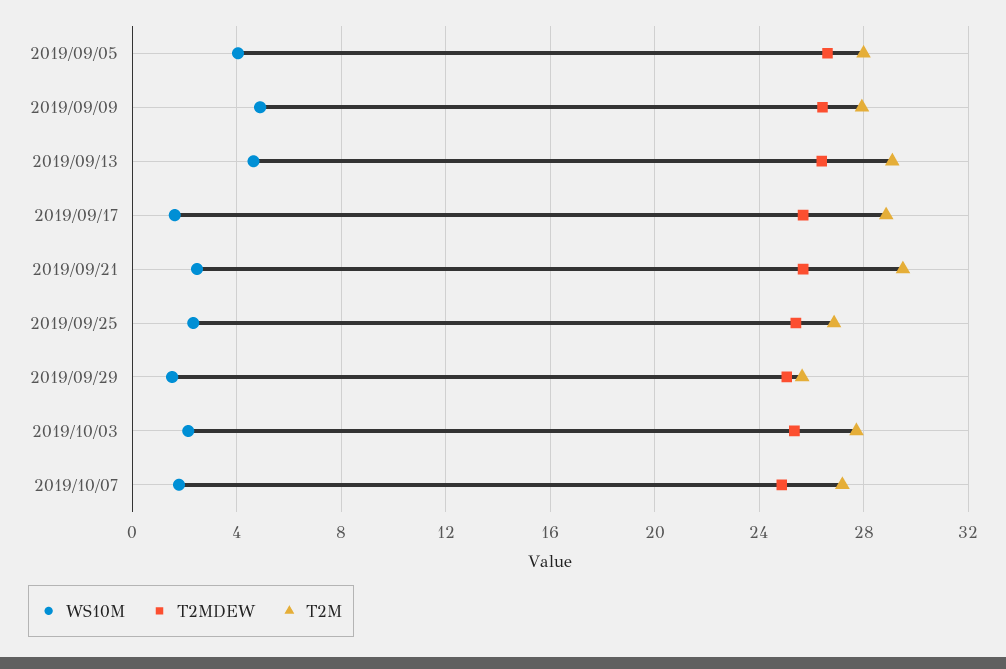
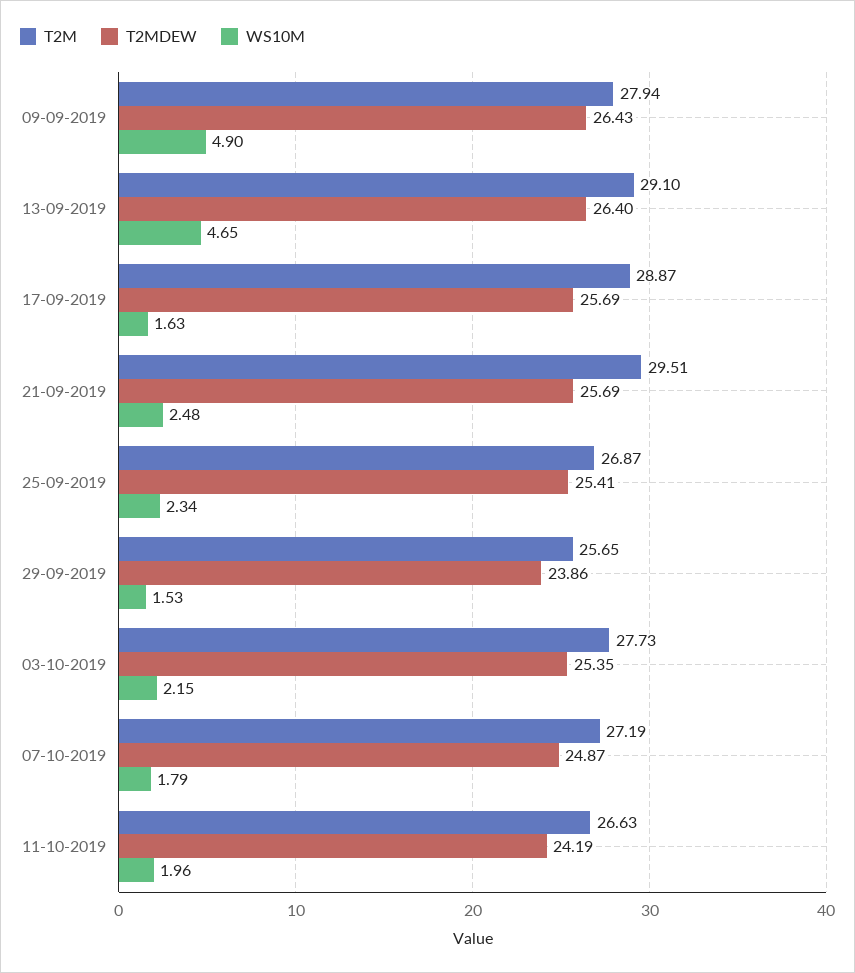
WS10M, 2019/09/05: 4 -> none
T2MDEW, 2019/09/05: 26.5 -> none
T2M, 2019/09/05: 28 -> none
T2MDEW, 2019/09/29: 25 -> 23.86
T2M, 11-10-2019: none -> 26.63
T2MDEW, 11-10-2019: none -> 24.19
WS10M, 11-10-2019: none -> 1.96

